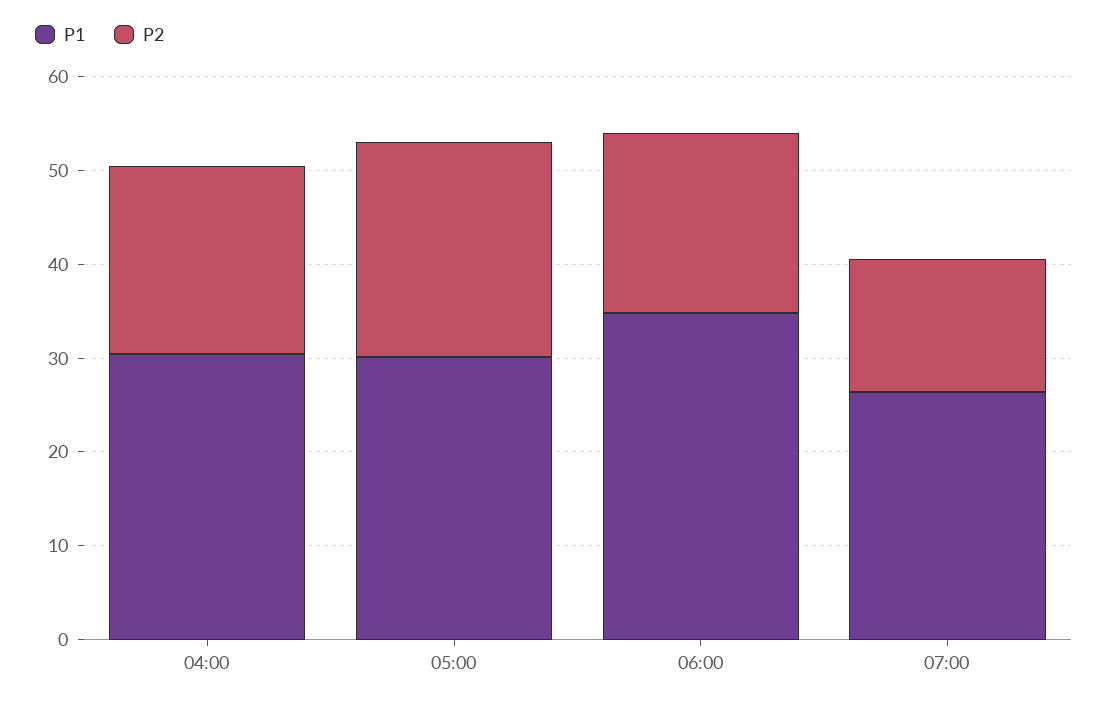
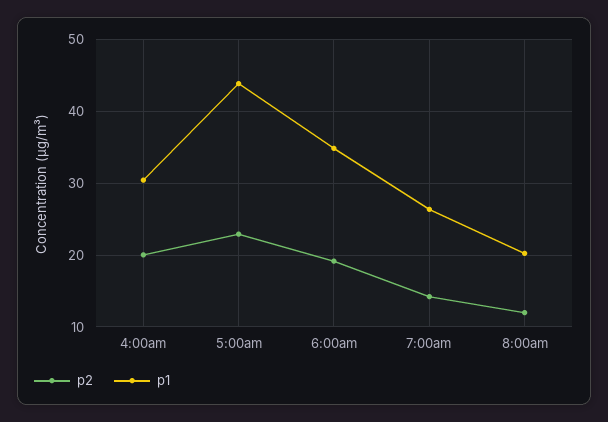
P1, 05:00: 30 -> 44
P2, 8:00am: none -> 12
P1, 8:00am: none -> 20

